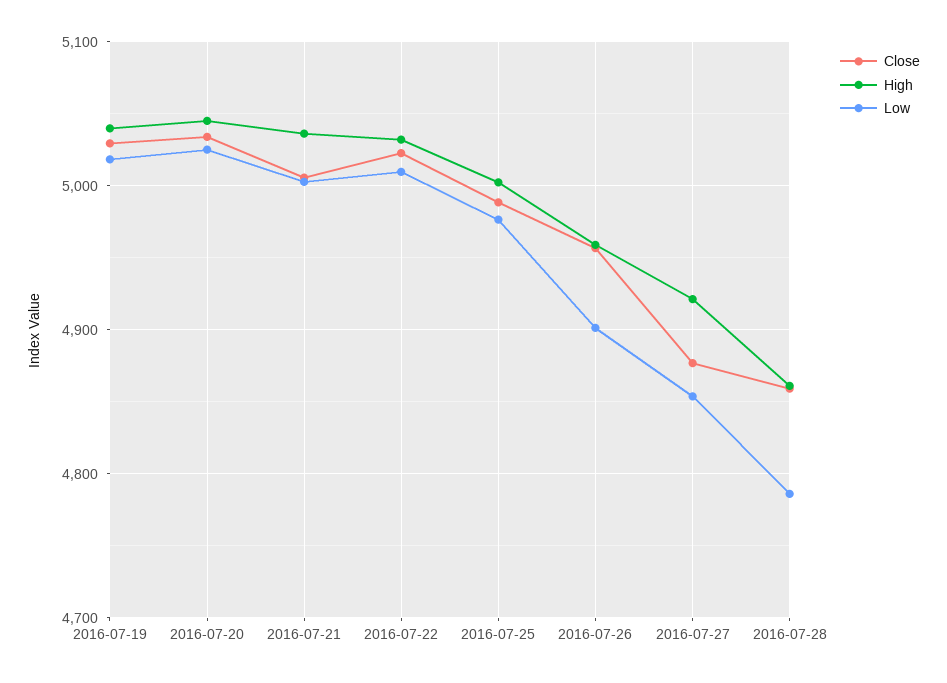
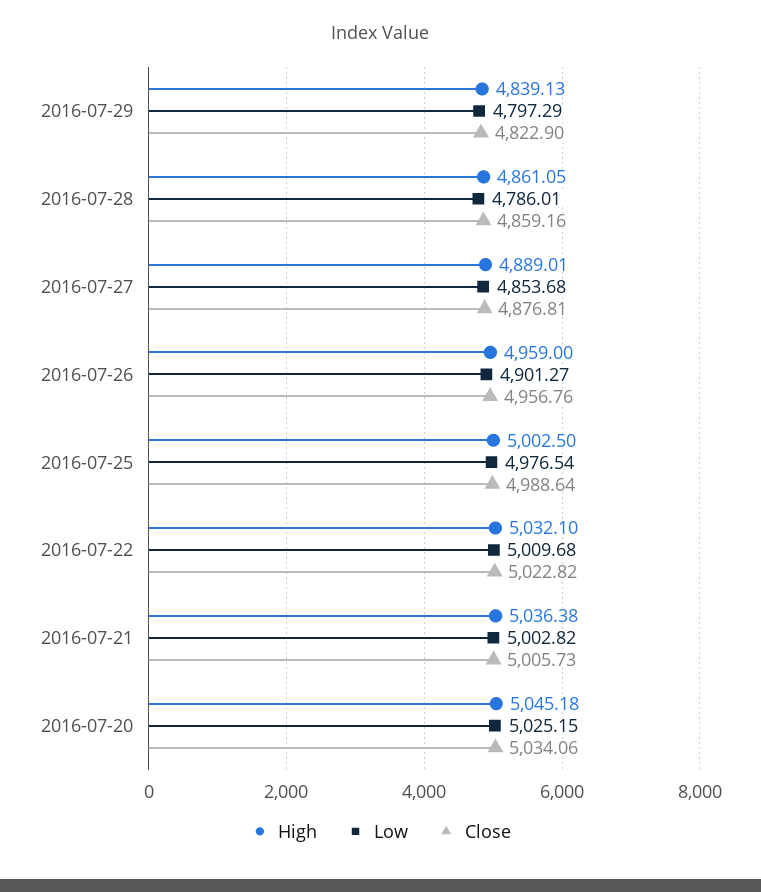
Close, 2016-07-19: 5030 -> none
High, 2016-07-19: 5040 -> none
Low, 2016-07-19: 5020 -> none
High, 2016-07-27: 4920 -> 4889.01
High, 2016-07-29: none -> 4839.13
Low, 2016-07-29: none -> 4797.29
Close, 2016-07-29: none -> 4822.9

